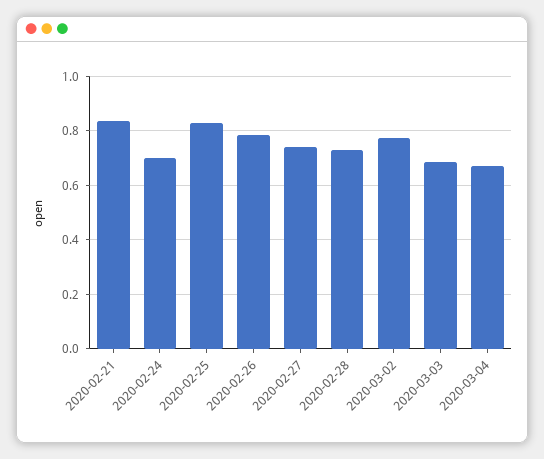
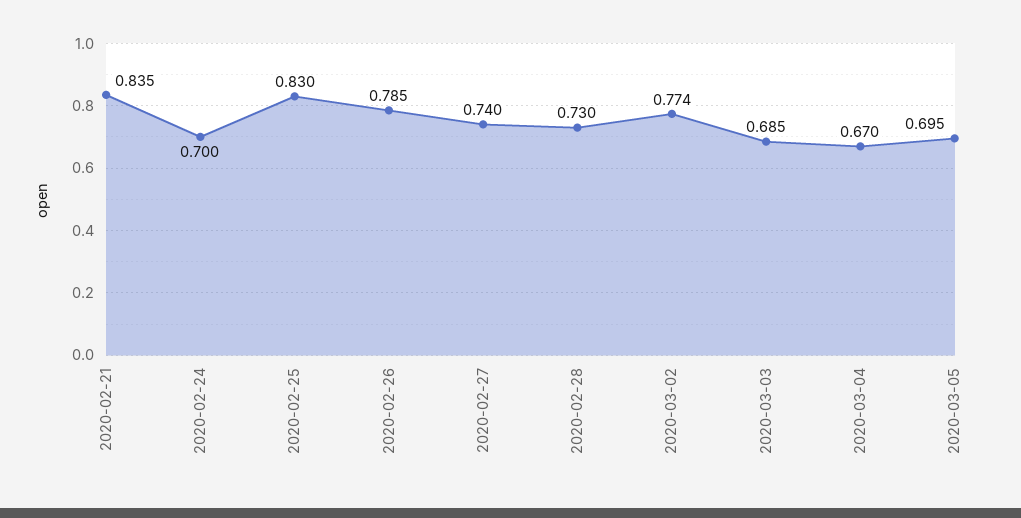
2020-03-05: none -> 0.695

